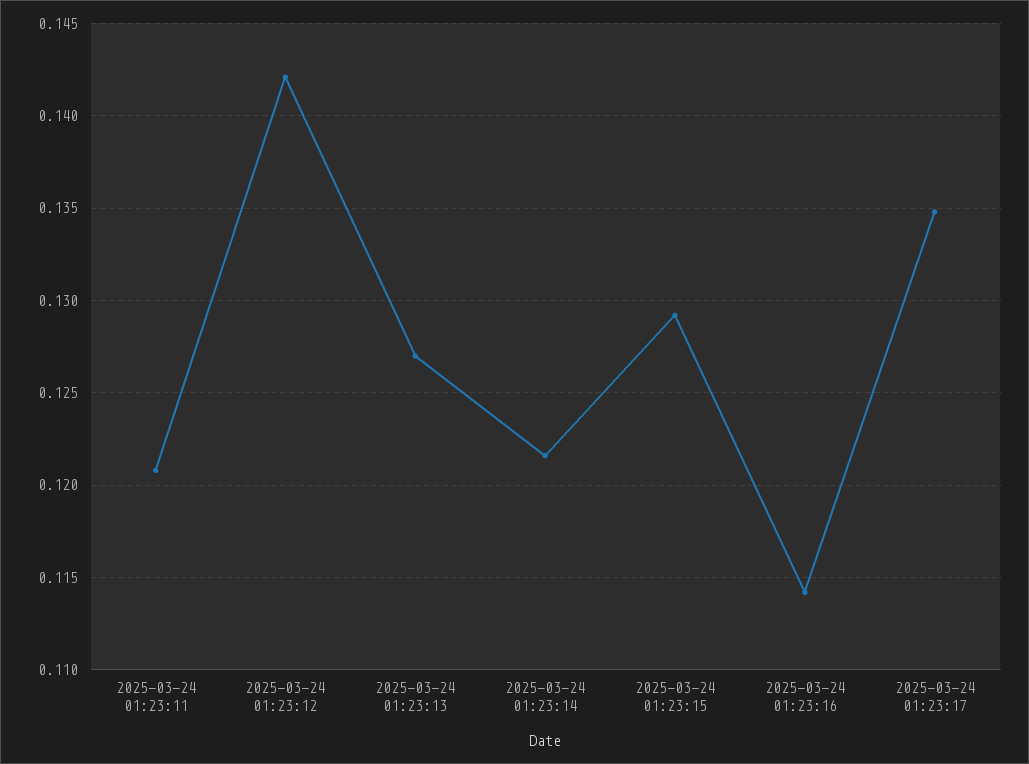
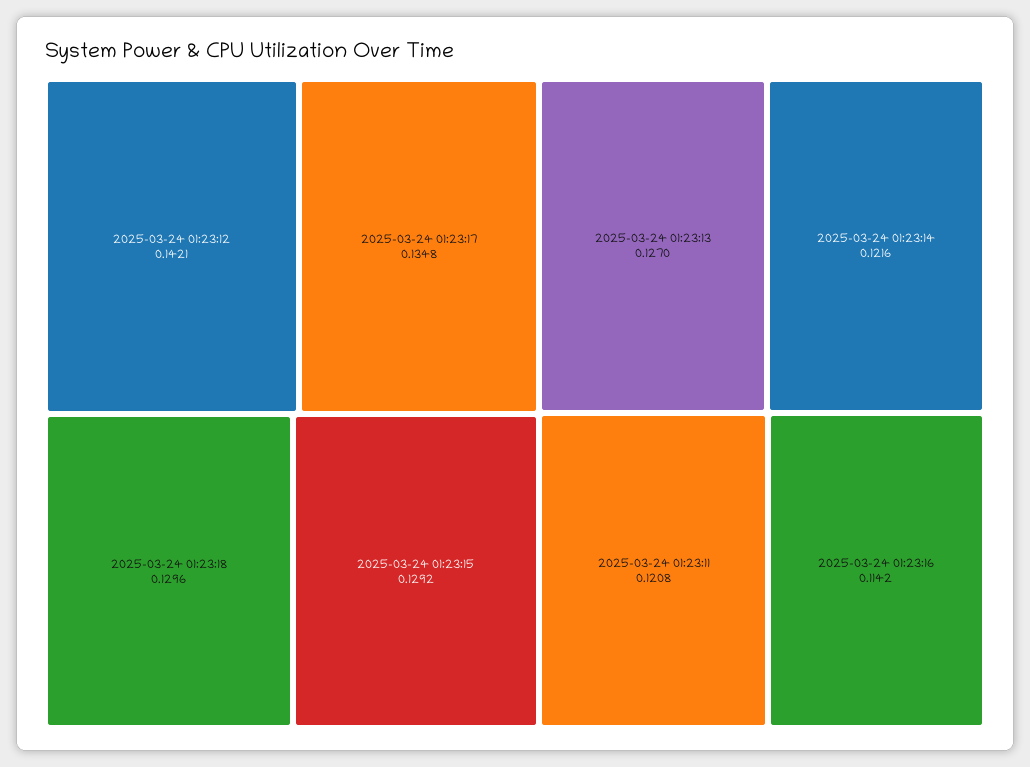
2025-03-24 01:23:18: none -> 0.1296

